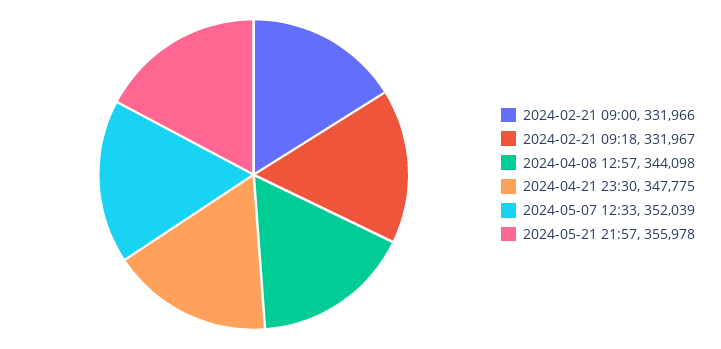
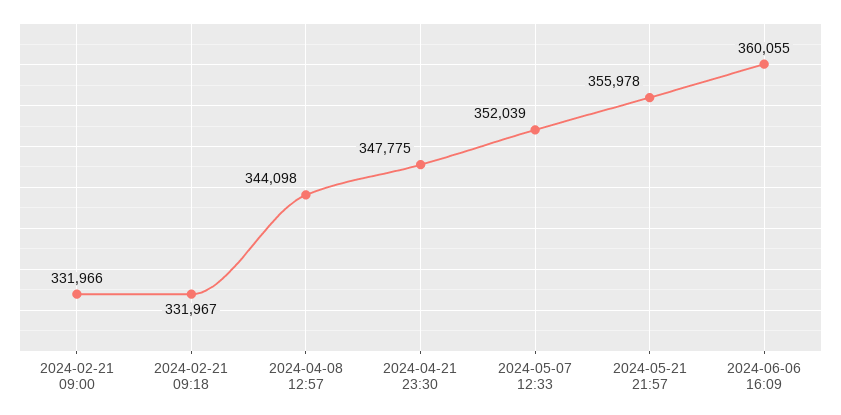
2024-06-06 16:09: none -> 360055

